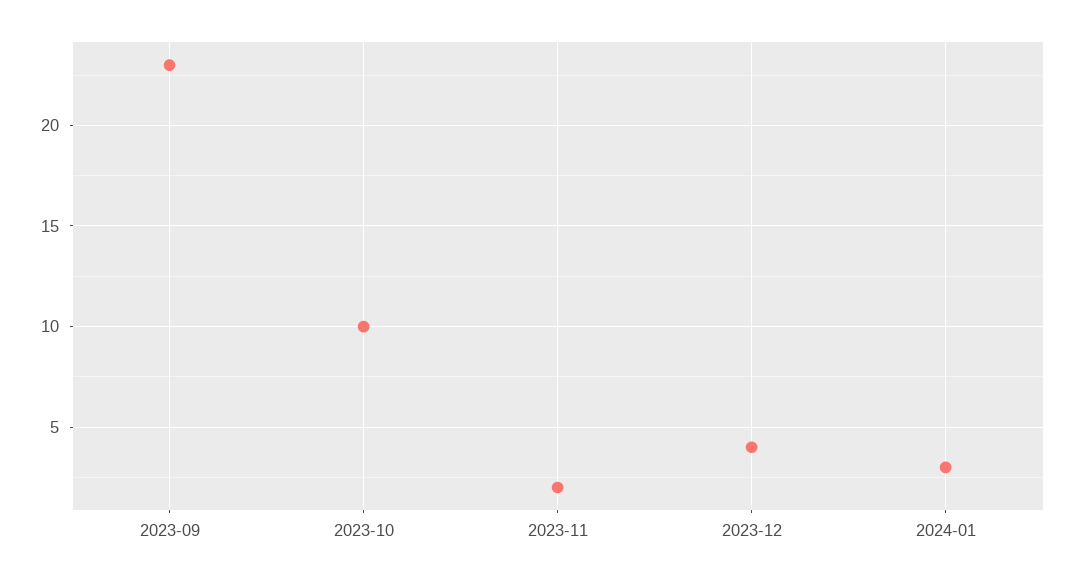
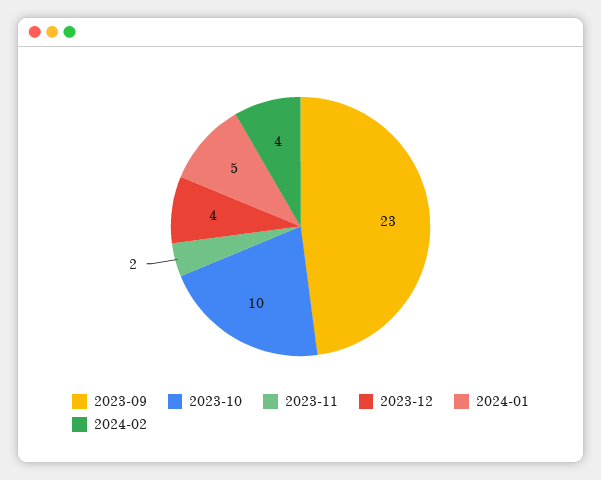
2024-01: 3 -> 5
2024-02: none -> 4

